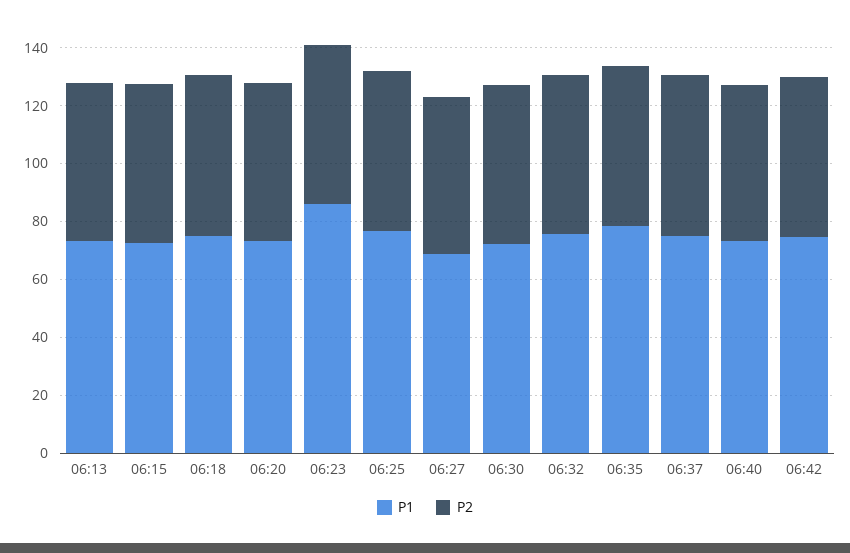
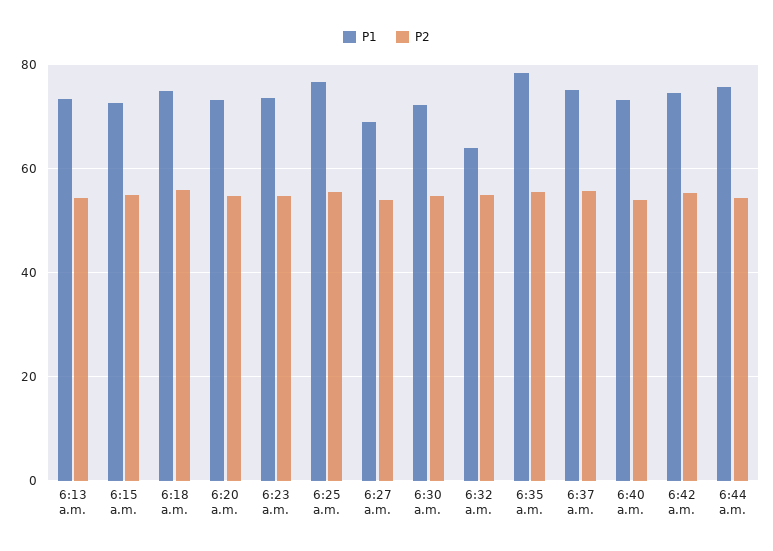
P1, 06:23: 85 -> 74
P1, 06:32: 75 -> 64
P1, 6:44 a.m.: none -> 76
P2, 6:44 a.m.: none -> 54

